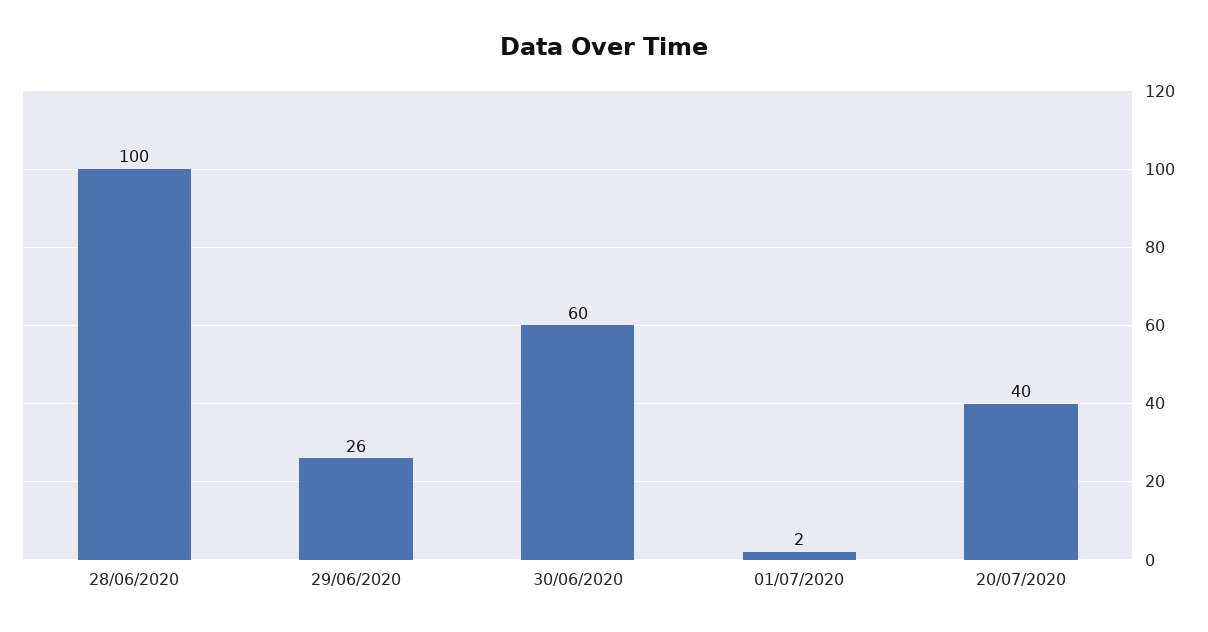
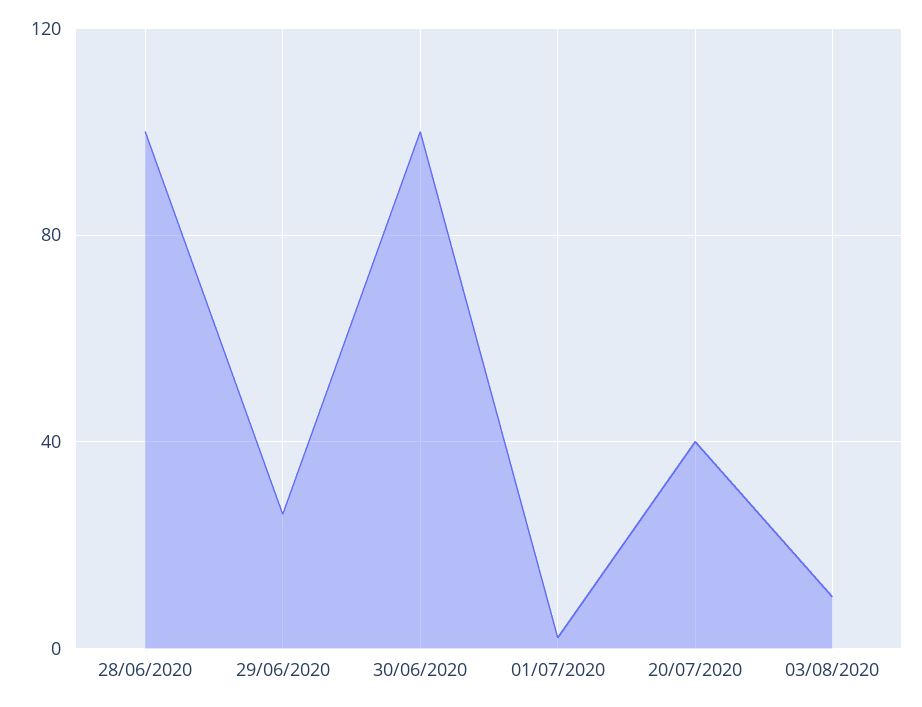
30/06/2020: 60 -> 100
03/08/2020: none -> 10

